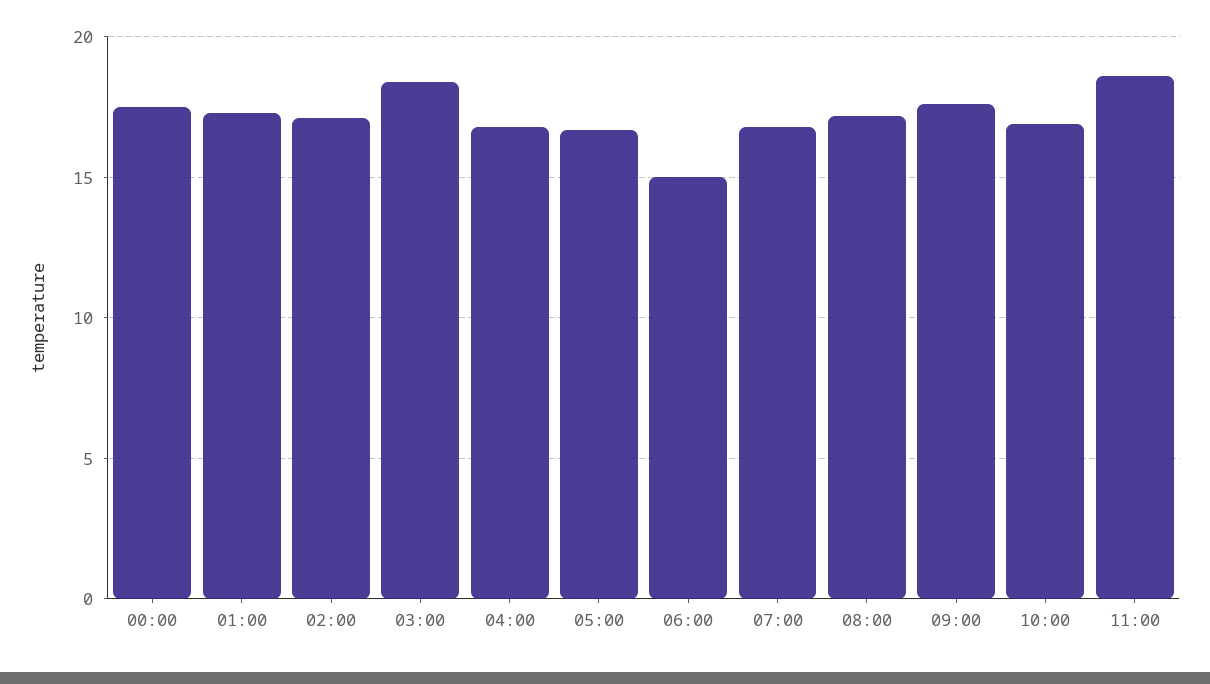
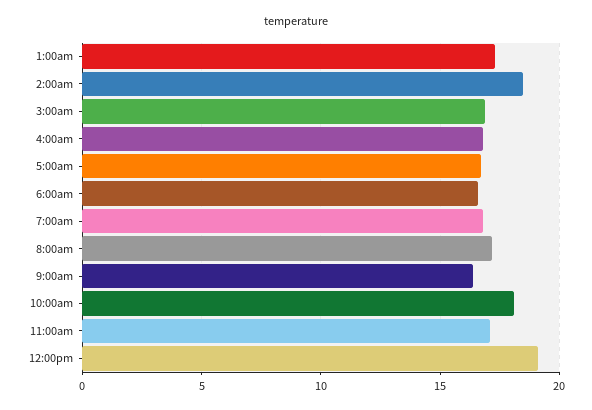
00:00: 17.5 -> none
02:00: 17 -> 18.5
03:00: 18.5 -> 17
06:00: 15 -> 16.5
09:00: 17.5 -> 16.5
10:00: 17 -> 18
11:00: 18.5 -> 17
12:00pm: none -> 19

